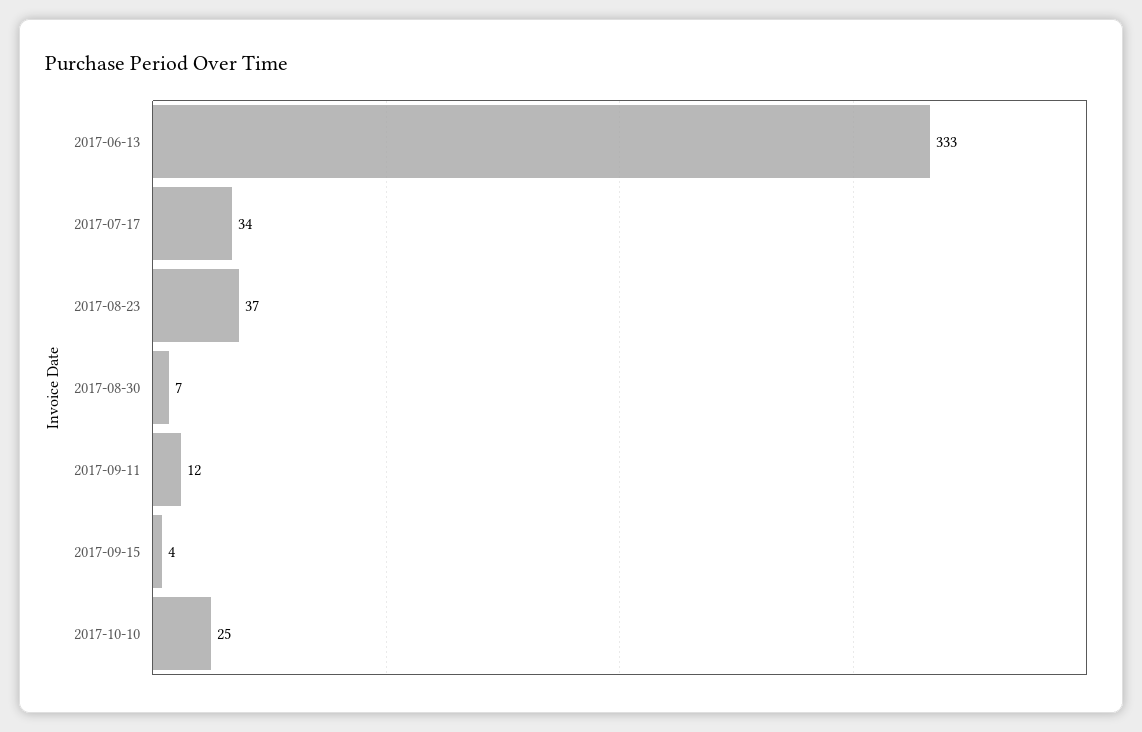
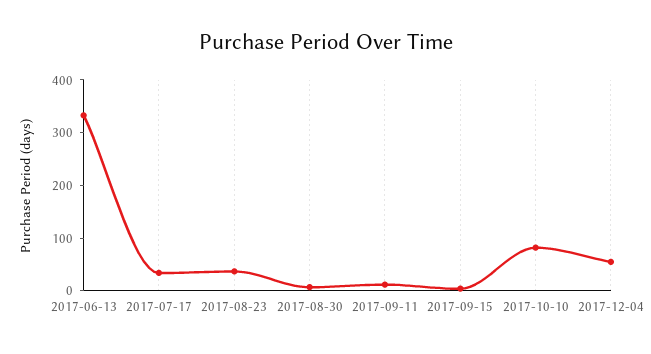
2017-10-10: 25 -> 80
2017-12-04: none -> 60

